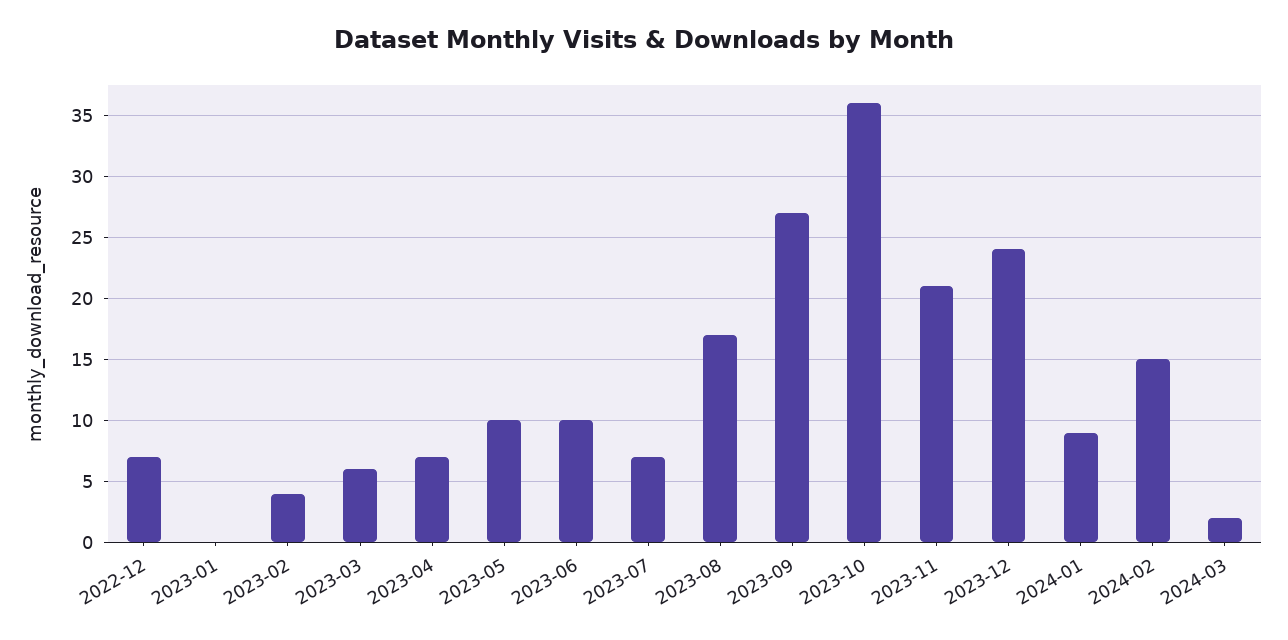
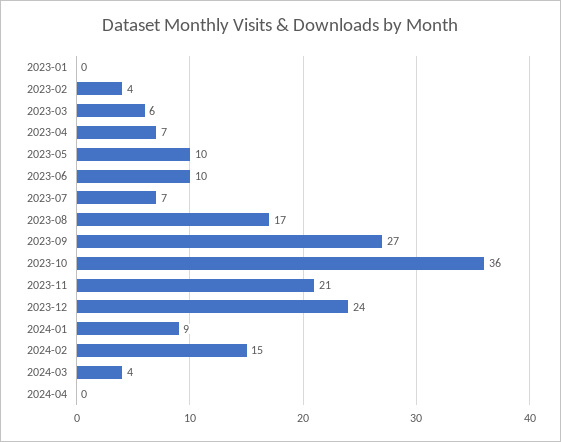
2022-12: 7 -> none
2024-03: 2 -> 4
2024-04: none -> 0

